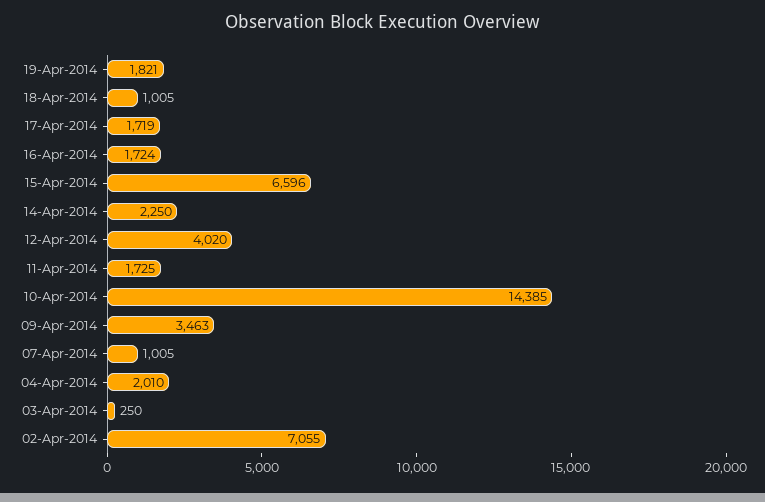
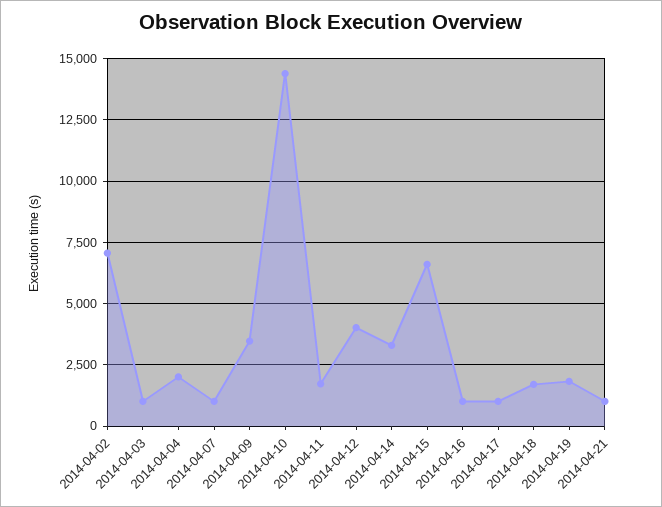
18-Apr-2014: 1005 -> 1750
17-Apr-2014: 1719 -> 1000
16-Apr-2014: 1724 -> 1000
14-Apr-2014: 2250 -> 3250
03-Apr-2014: 250 -> 1000
2014-04-21: none -> 1000

